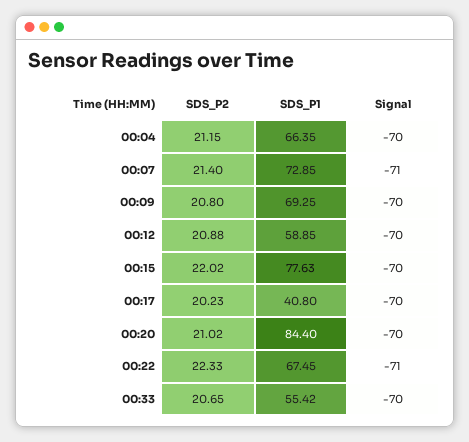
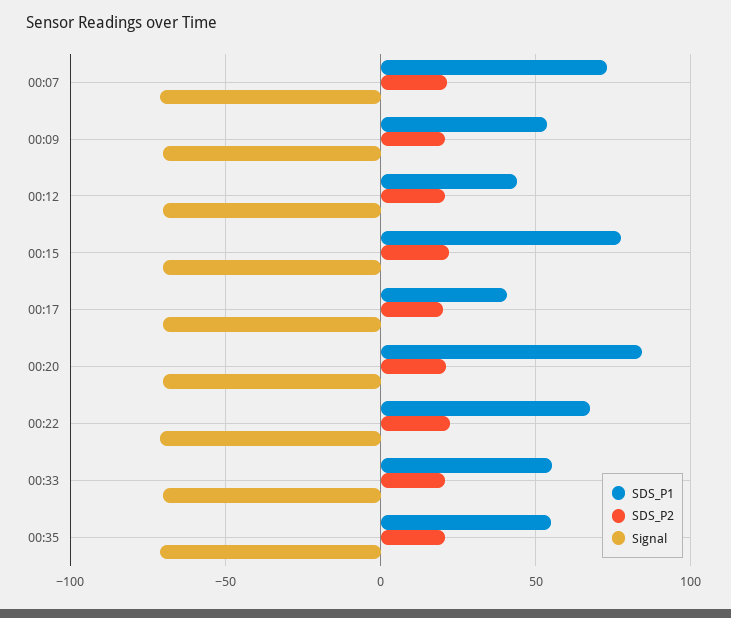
SDS_P2, 00:04: 21.15 -> none
SDS_P1, 00:04: 66.35 -> none
Signal, 00:04: -70 -> none
SDS_P1, 00:09: 69.25 -> 55
SDS_P1, 00:12: 58.85 -> 45
SDS_P1, 00:35: none -> 55
SDS_P2, 00:35: none -> 20
Signal, 00:35: none -> -70

